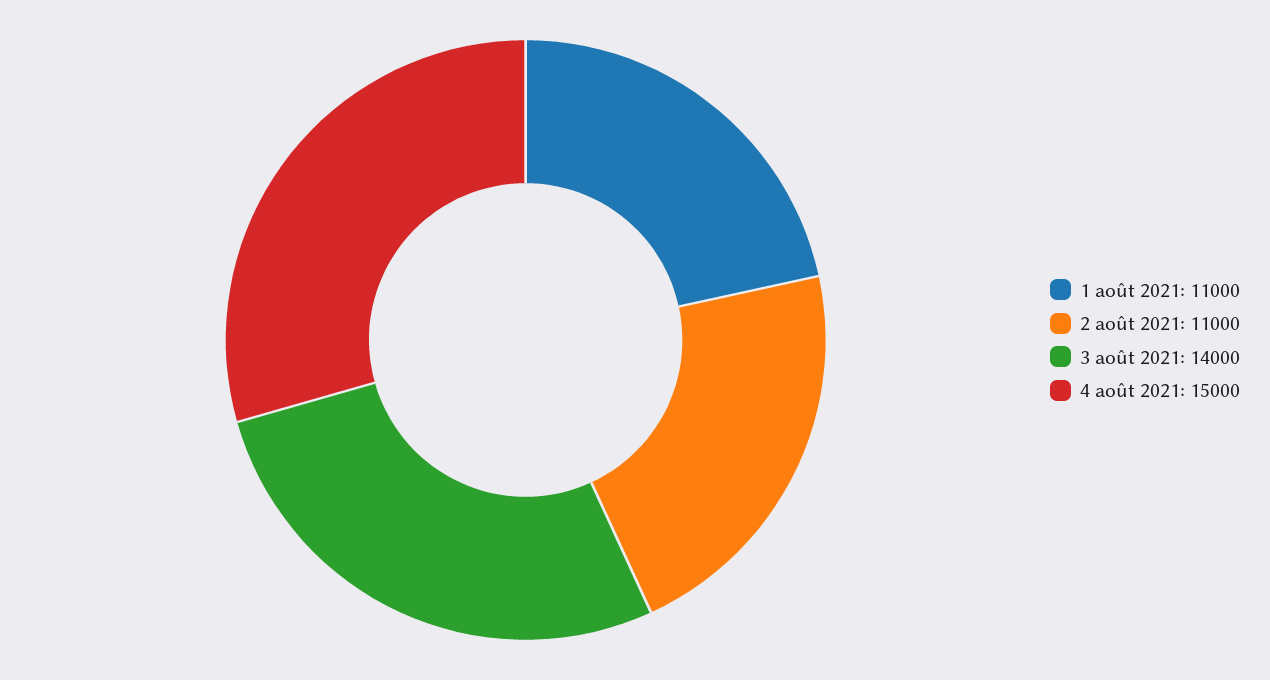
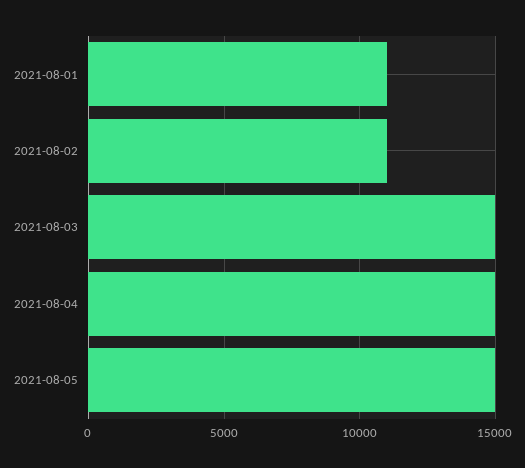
3 août 2021: 14000 -> 15000
2021-08-05: none -> 15000

